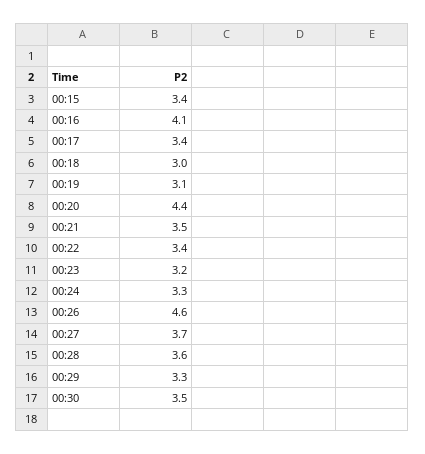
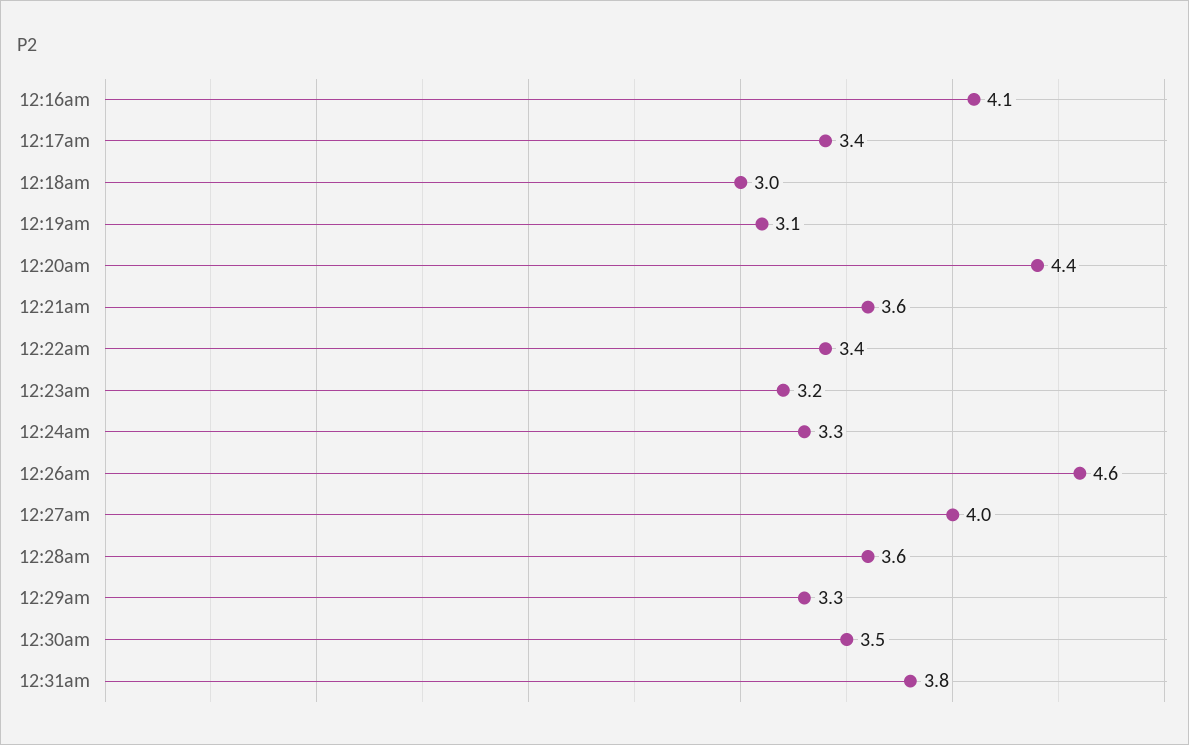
00:15: 3.4 -> none
00:21: 3.5 -> 3.6
00:27: 3.7 -> 4
12:31am: none -> 3.8

